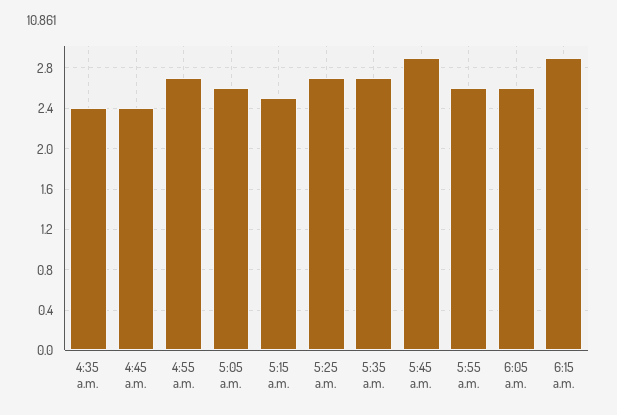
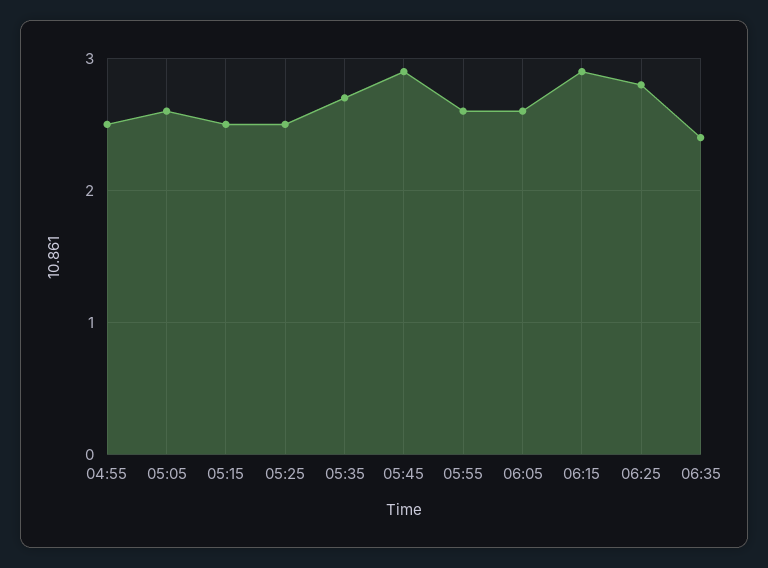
4:35 a.m.: 2.4 -> none
4:45 a.m.: 2.4 -> none
4:55 a.m.: 2.7 -> 2.5
5:25 a.m.: 2.7 -> 2.5
06:25: none -> 2.8
06:35: none -> 2.4

